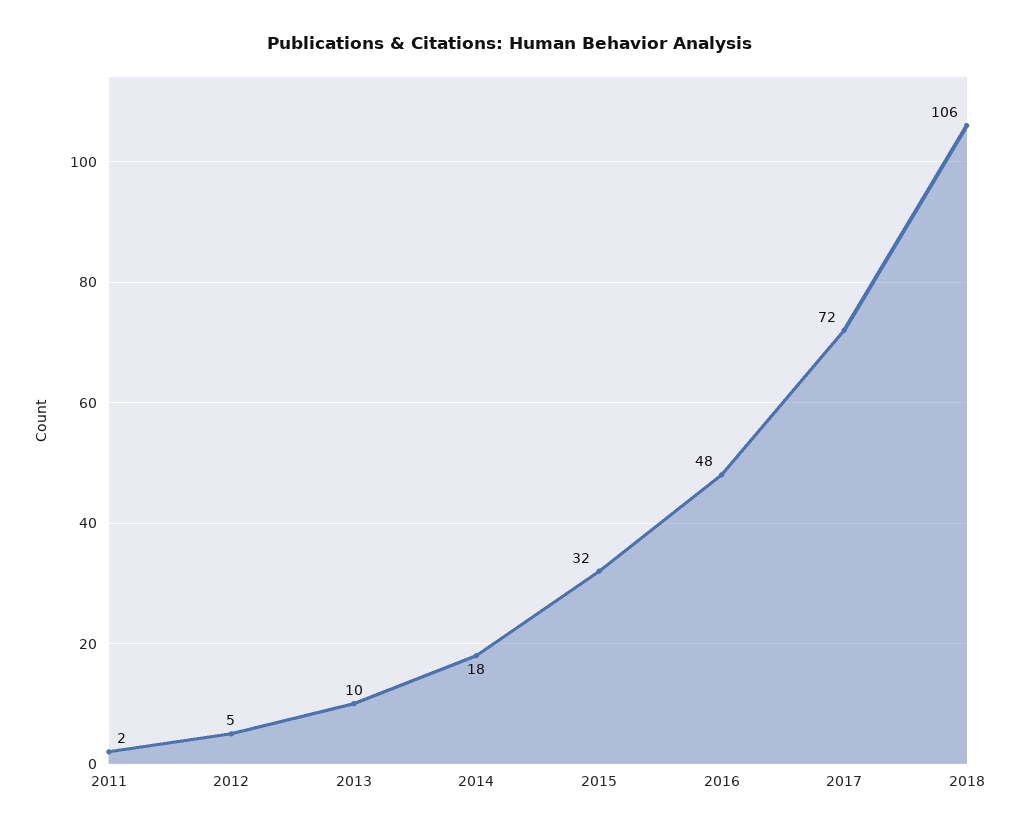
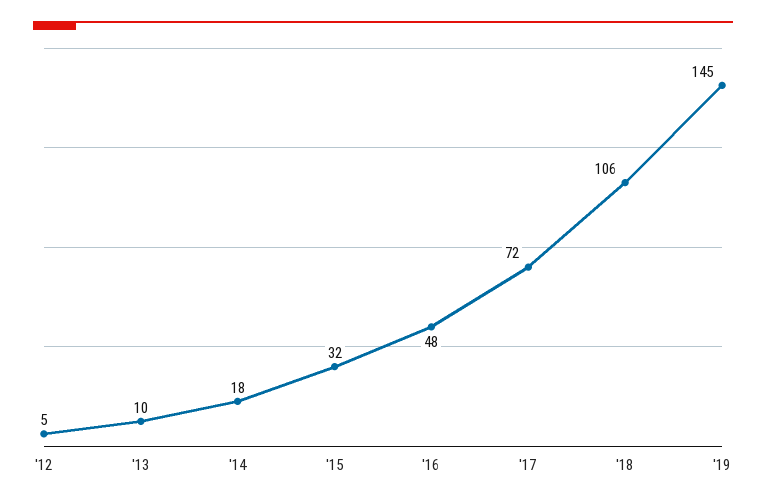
2011: 2 -> none
'19: none -> 145

